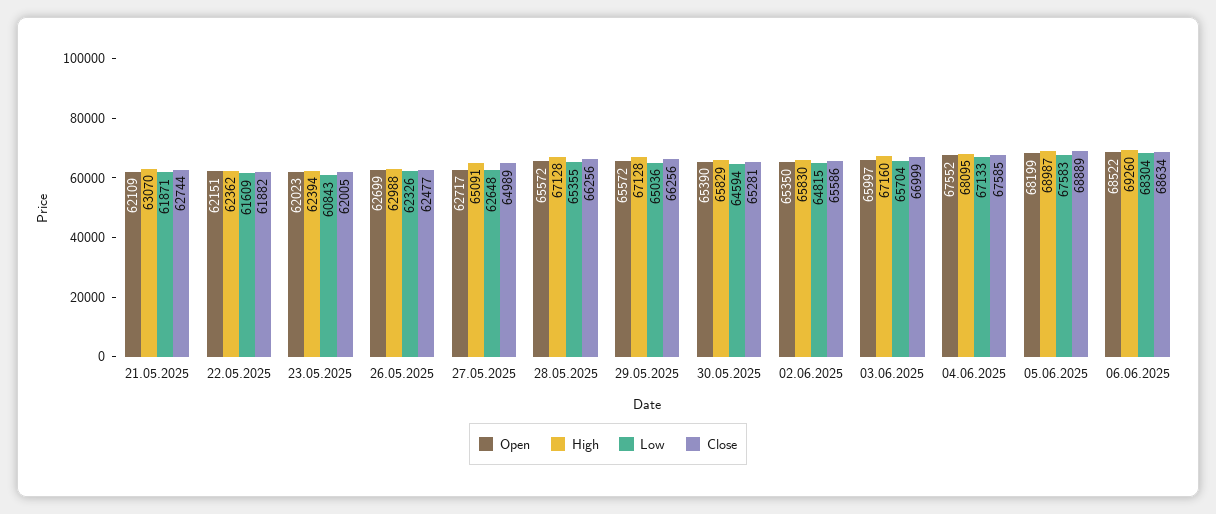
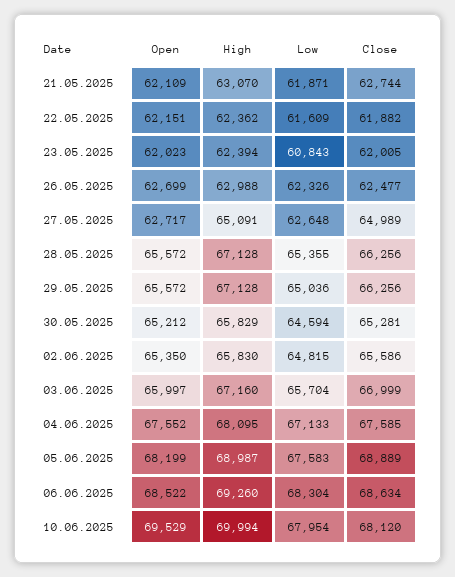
Open, 30.05.2025: 65390 -> 65212
Open, 10.06.2025: none -> 69529
High, 10.06.2025: none -> 69994
Low, 10.06.2025: none -> 67954
Close, 10.06.2025: none -> 68120

